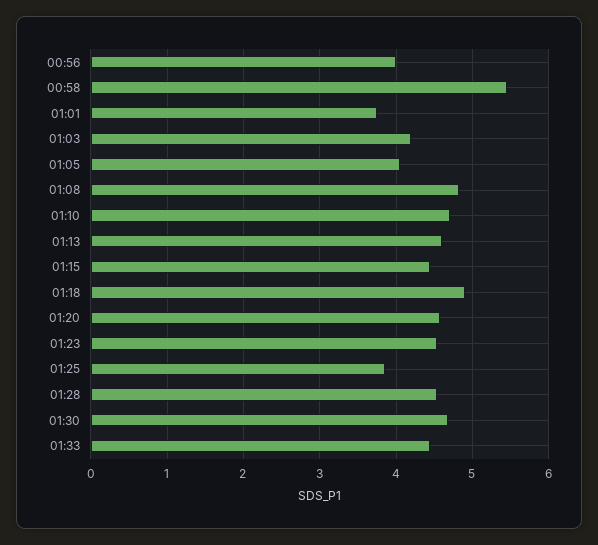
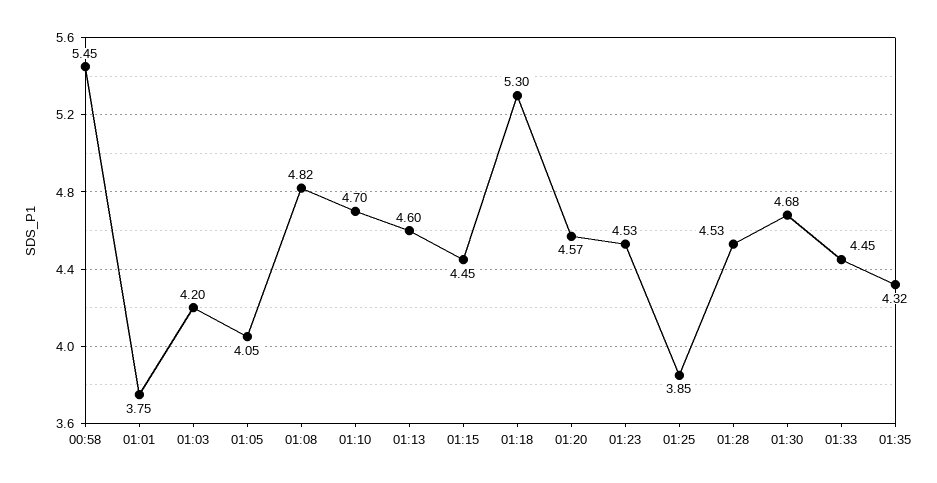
00:56: 4 -> none
01:18: 4.9 -> 5.3
01:35: none -> 4.32

